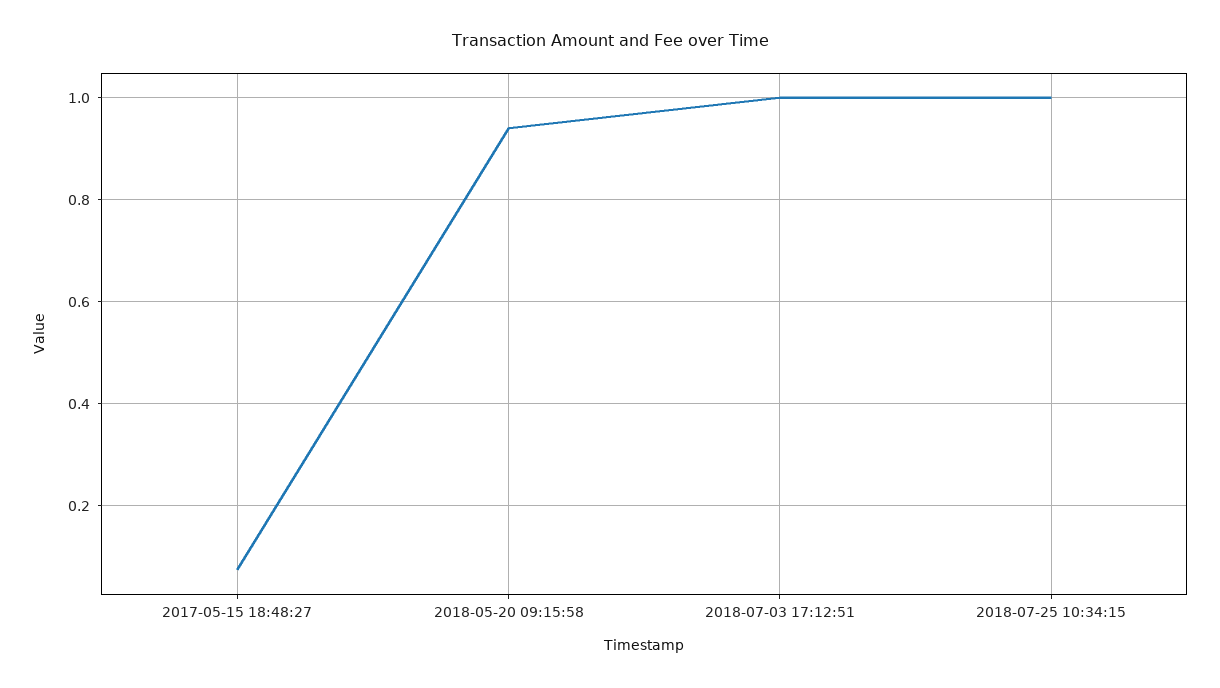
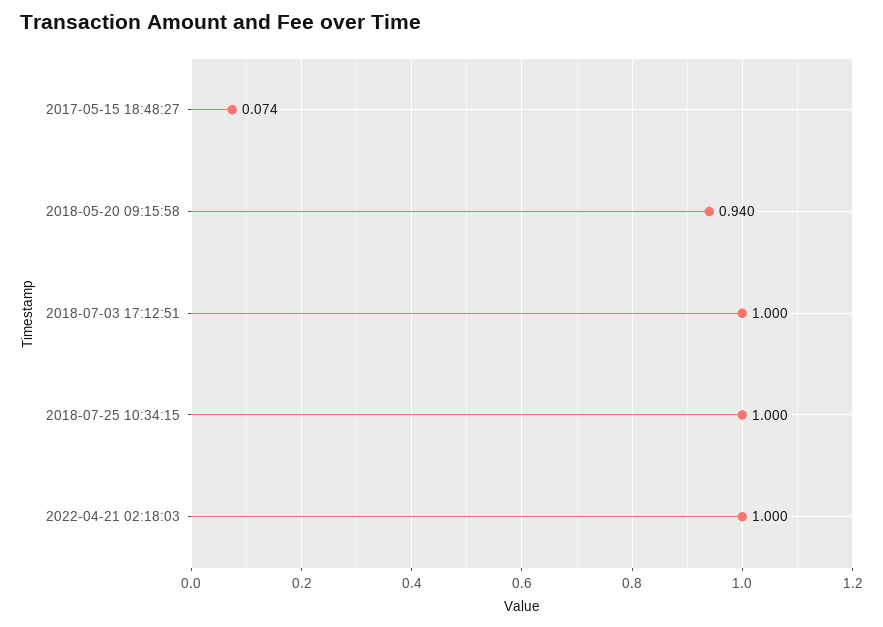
2022-04-21 02:18:03: none -> 1

